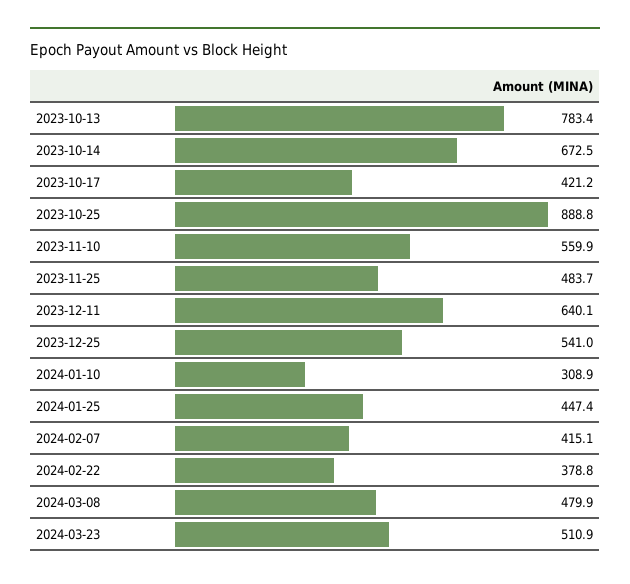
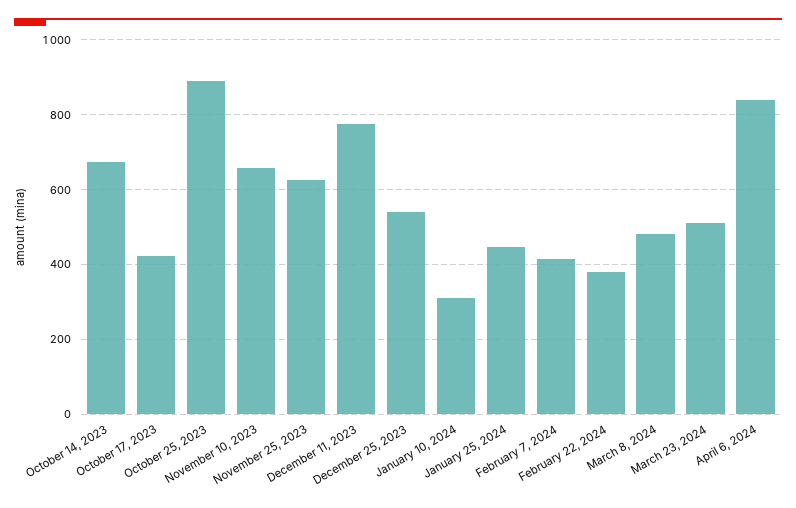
2023-10-13: 783.4 -> none
2023-11-10: 559.9 -> 660
2023-11-25: 483.7 -> 620
2023-12-11: 640.1 -> 780
April 6, 2024: none -> 840

